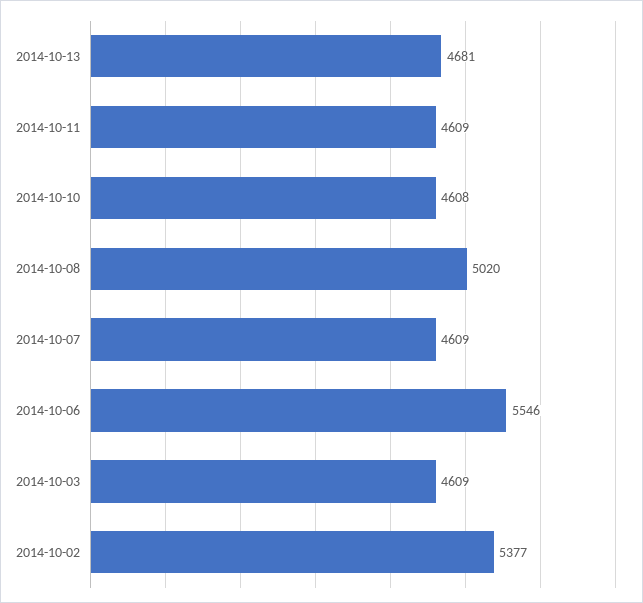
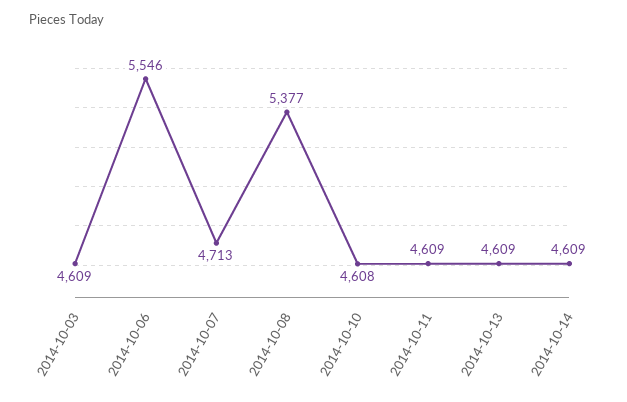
2014-10-13: 4681 -> 4609
2014-10-08: 5020 -> 5377
2014-10-07: 4609 -> 4713
2014-10-02: 5377 -> none
2014-10-14: none -> 4609

